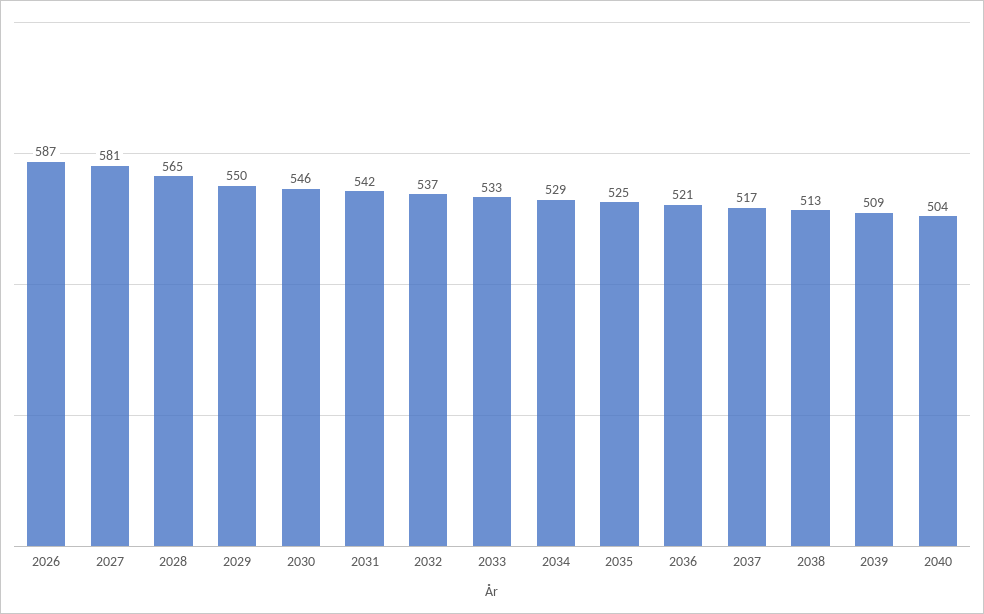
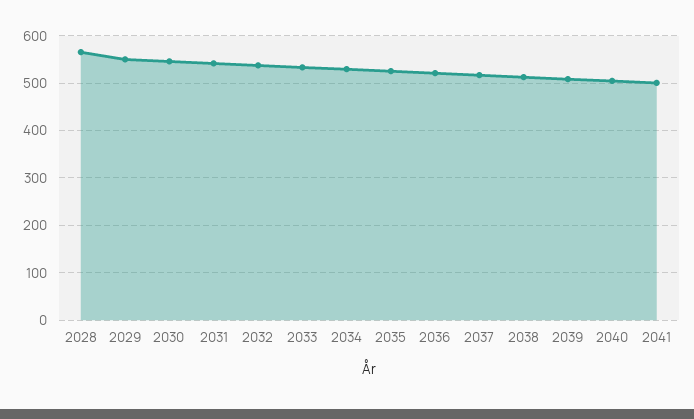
2026: 587 -> none
2027: 581 -> none
2041: none -> 500

